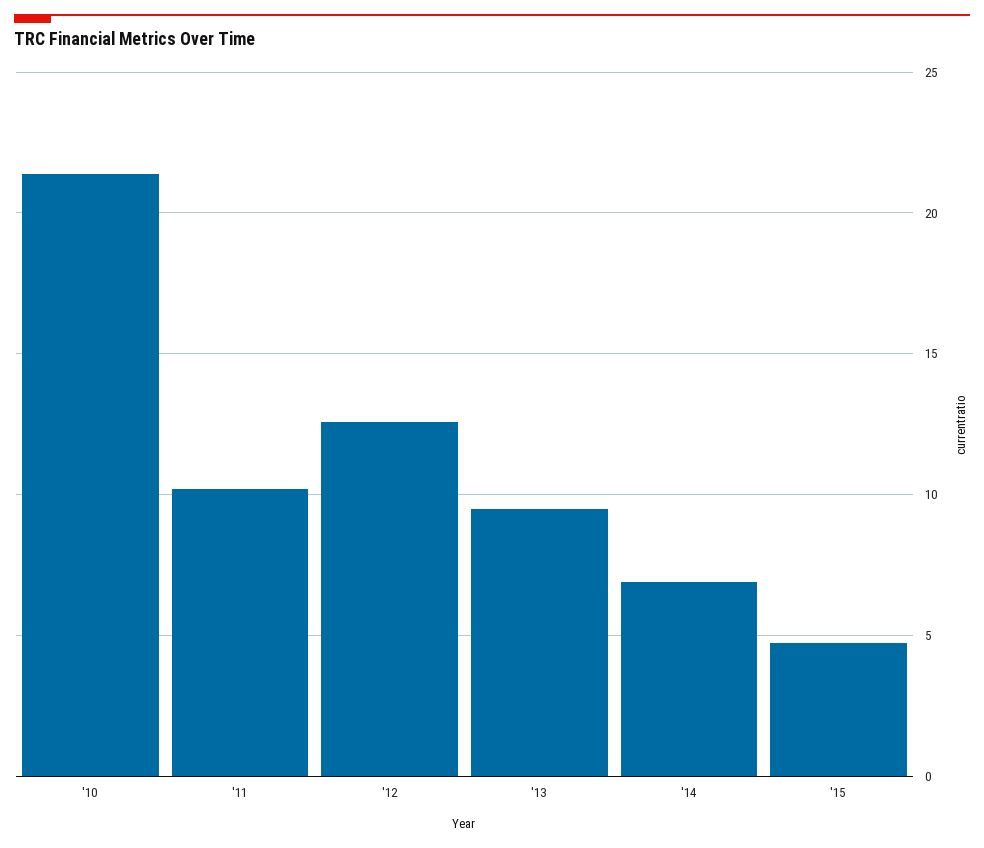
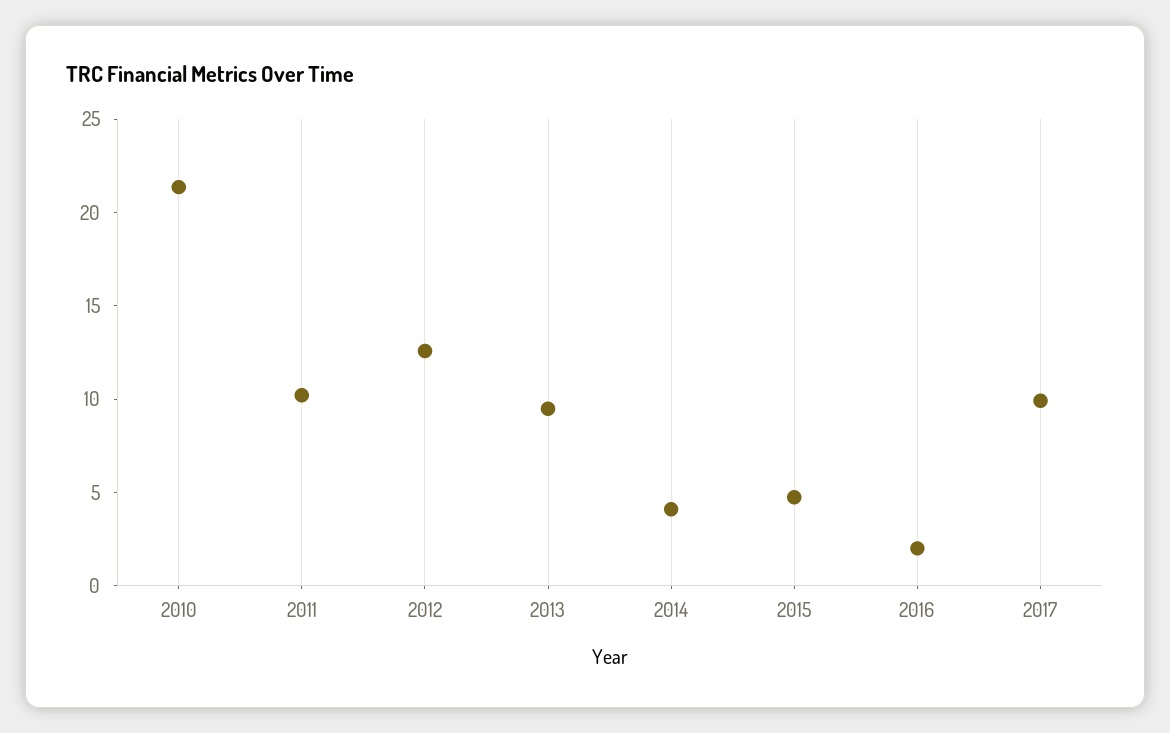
'14: 7 -> 4
2016: none -> 2
2017: none -> 10

